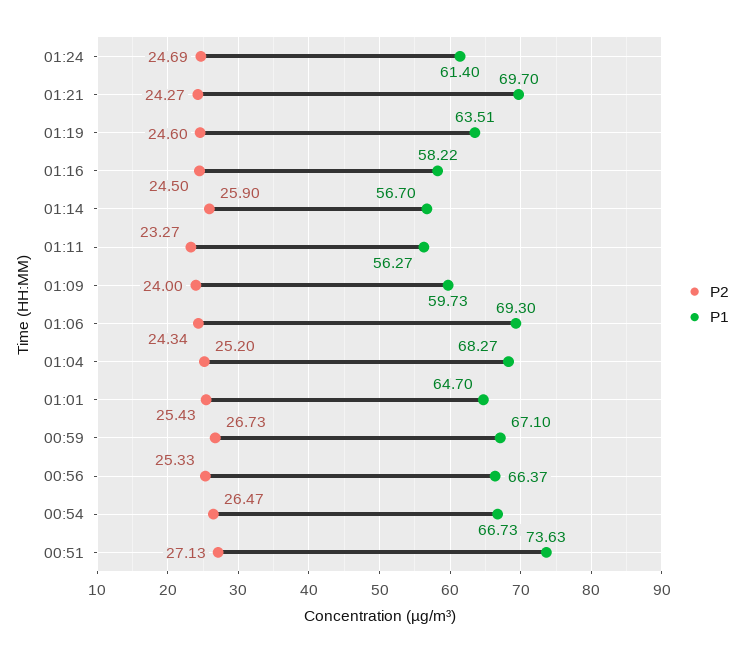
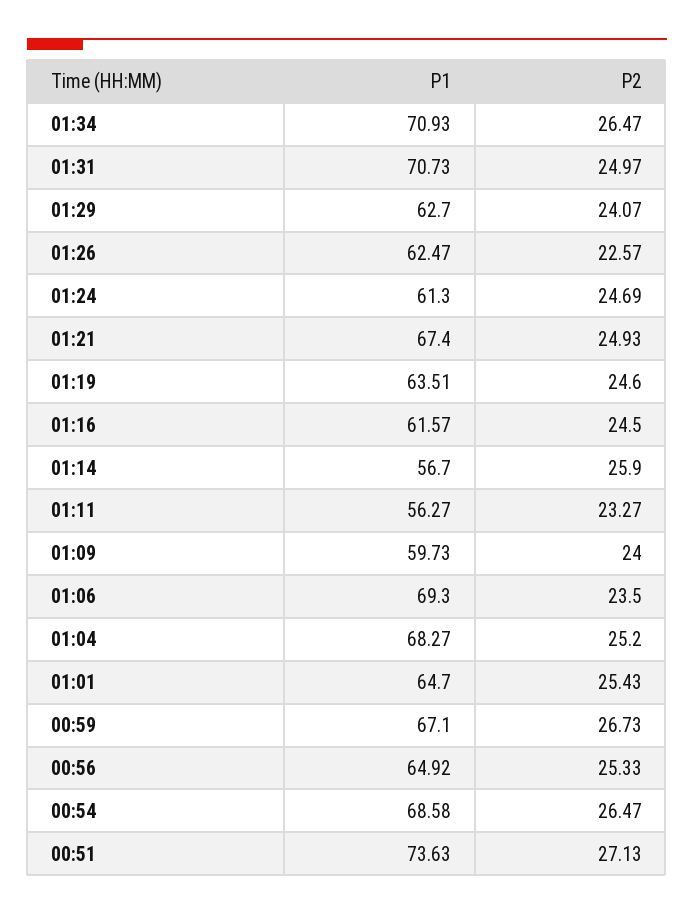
P1, 01:24: 61.4 -> 61.3
P2, 01:21: 24.27 -> 24.93
P1, 01:21: 69.7 -> 67.4
P1, 01:16: 58.22 -> 61.57
P2, 01:06: 24.34 -> 23.5
P1, 00:56: 66.37 -> 64.92
P1, 00:54: 66.73 -> 68.58
P1, 01:34: none -> 70.93
P2, 01:34: none -> 26.47
P1, 01:31: none -> 70.73
P2, 01:31: none -> 24.97
P1, 01:29: none -> 62.7
P2, 01:29: none -> 24.07
P1, 01:26: none -> 62.47
P2, 01:26: none -> 22.57

